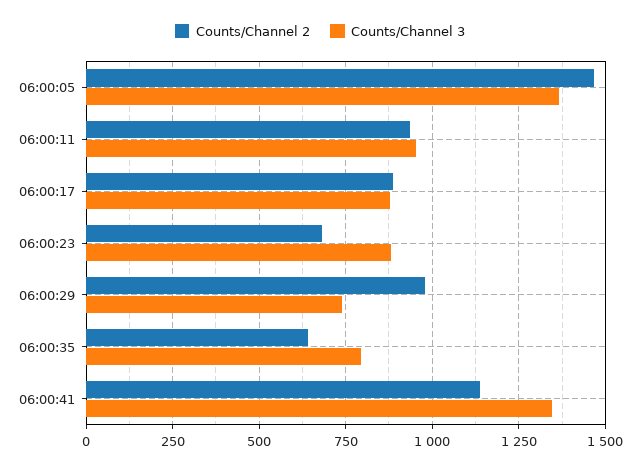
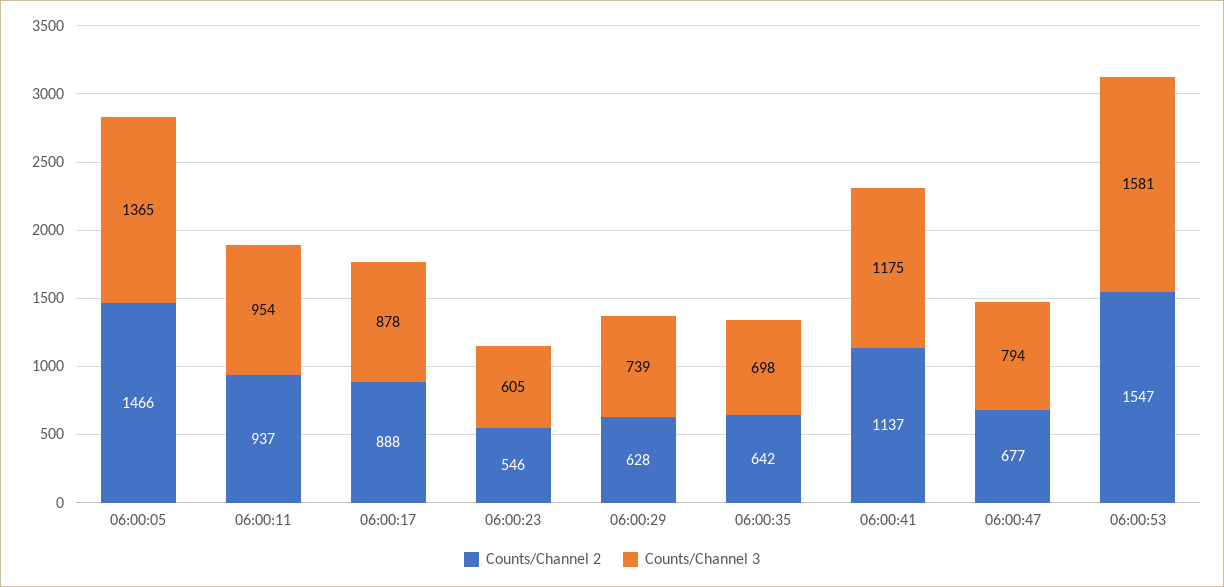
Counts/Channel 2, 06:00:23: 675 -> 546
Counts/Channel 3, 06:00:23: 875 -> 605
Counts/Channel 2, 06:00:29: 975 -> 628
Counts/Channel 3, 06:00:35: 800 -> 698
Counts/Channel 3, 06:00:41: 1350 -> 1175
Counts/Channel 2, 06:00:47: none -> 677
Counts/Channel 3, 06:00:47: none -> 794
Counts/Channel 2, 06:00:53: none -> 1547
Counts/Channel 3, 06:00:53: none -> 1581

